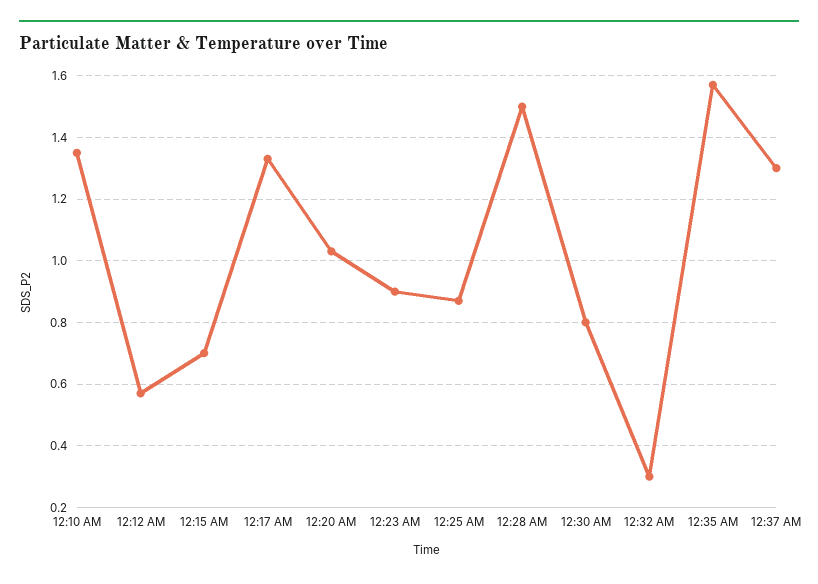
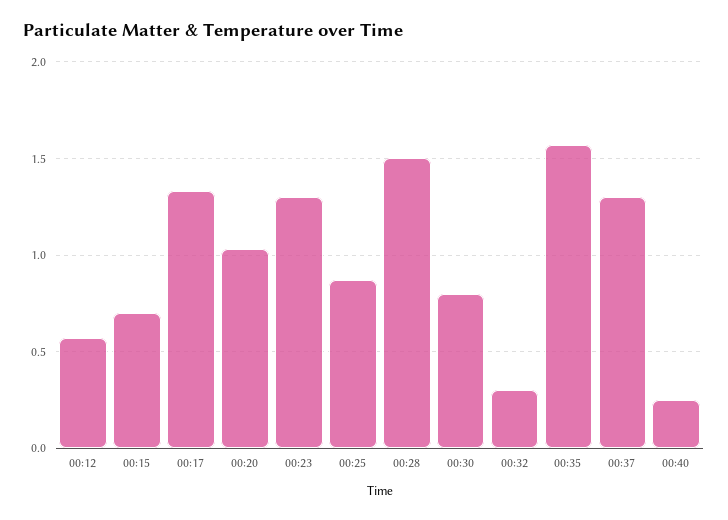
12:10 AM: 1.35 -> none
12:23 AM: 0.9 -> 1.3
00:40: none -> 0.25

